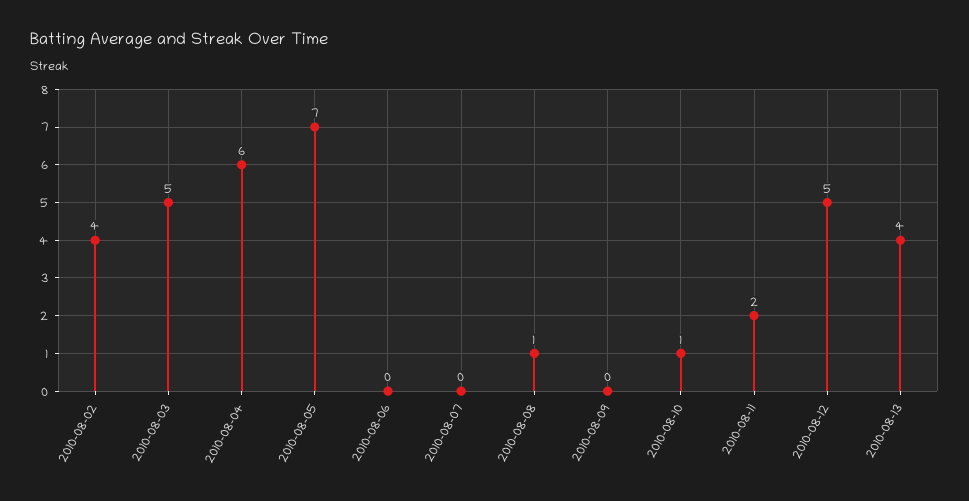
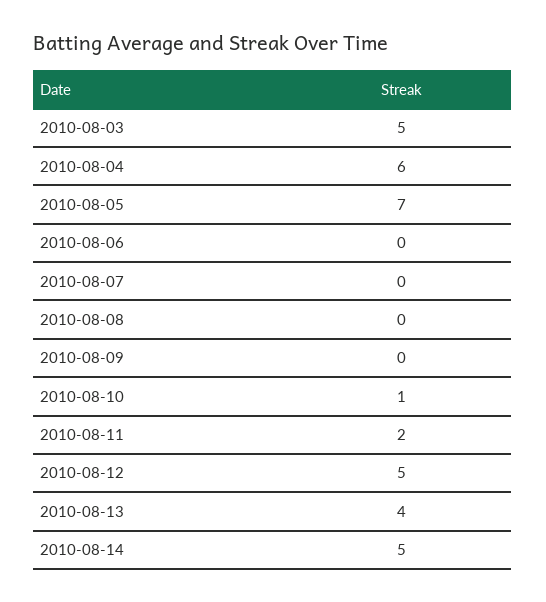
2010-08-02: 4 -> none
2010-08-08: 1 -> 0
2010-08-14: none -> 5

